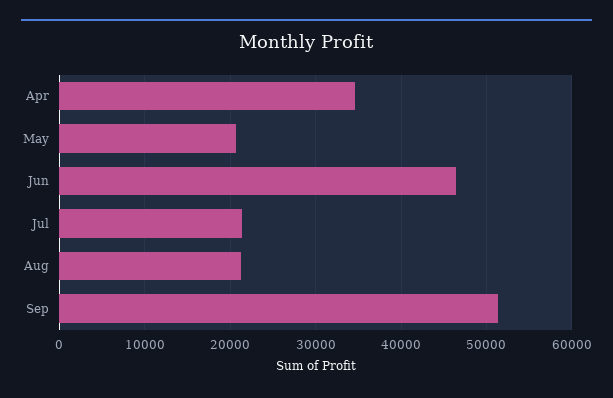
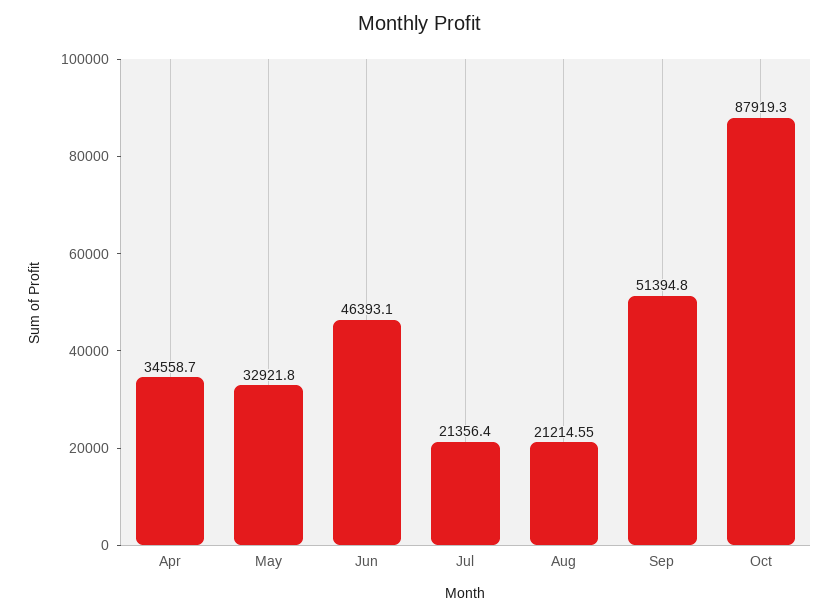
May: 21000 -> 32921.8
Oct: none -> 87919.3

